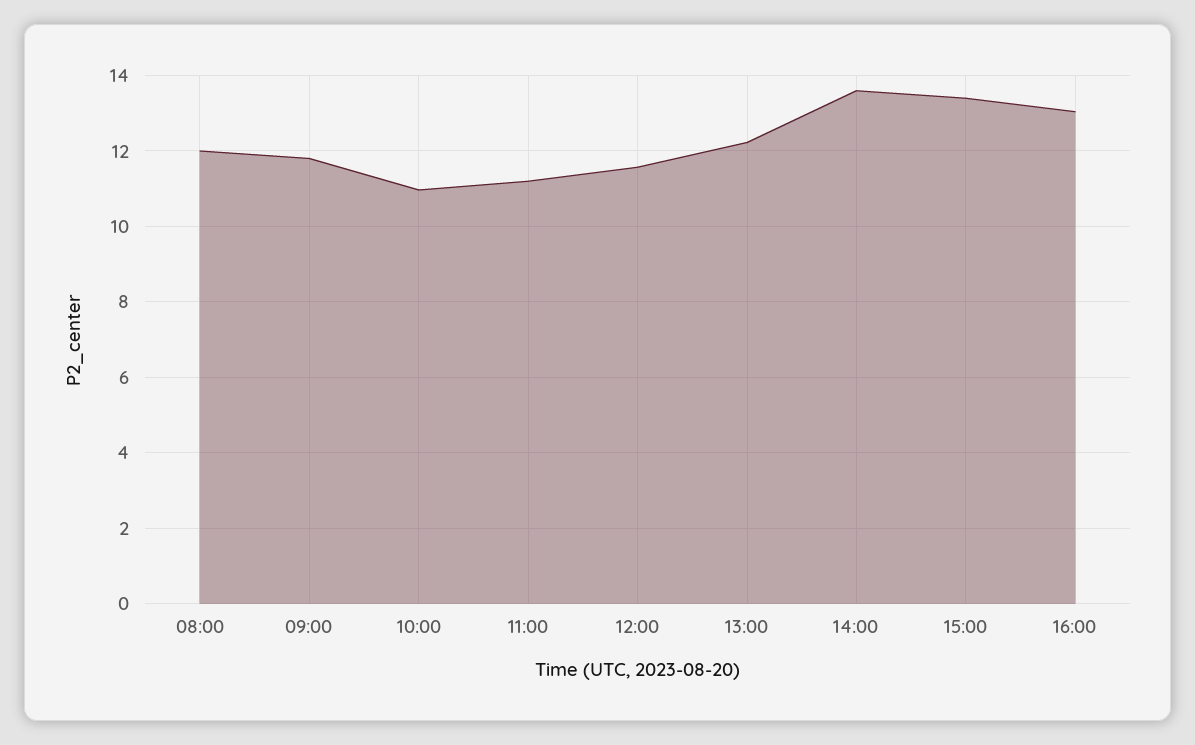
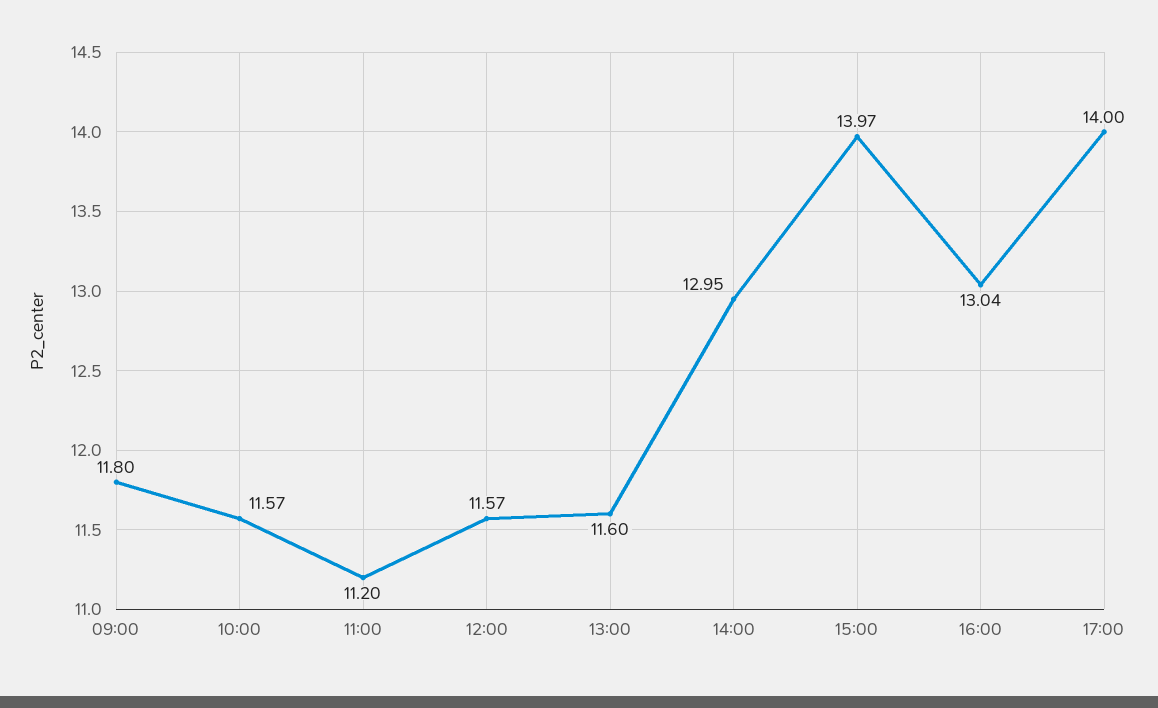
08:00: 12 -> none
10:00: 11 -> 11.57
13:00: 12.2 -> 11.6
14:00: 13.6 -> 12.95
15:00: 13.4 -> 13.97
17:00: none -> 14

